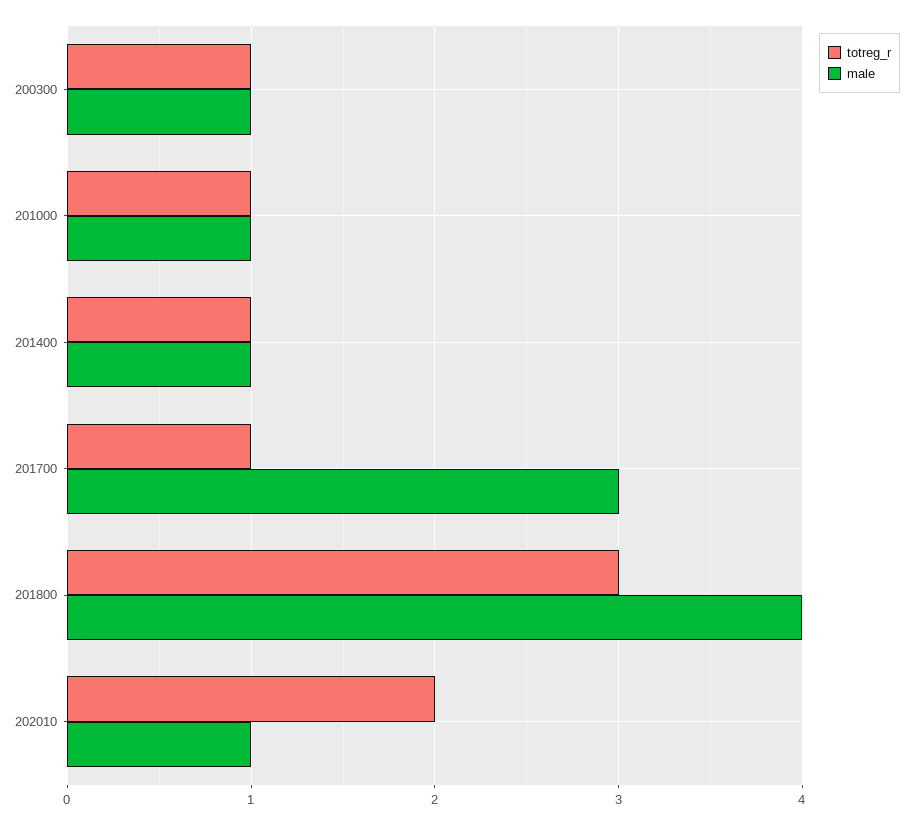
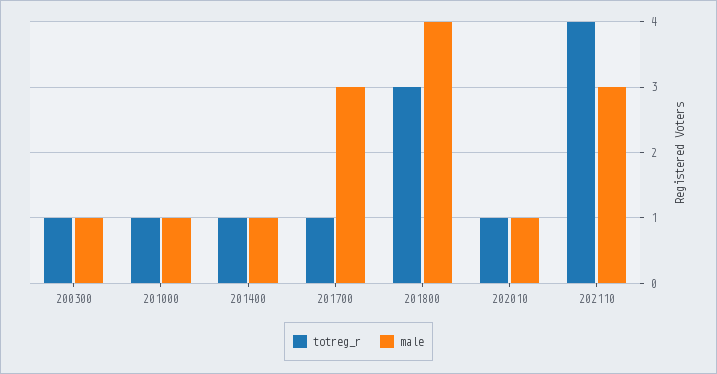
totreg_r, 202010: 2 -> 1
totreg_r, 202110: none -> 4
male, 202110: none -> 3

